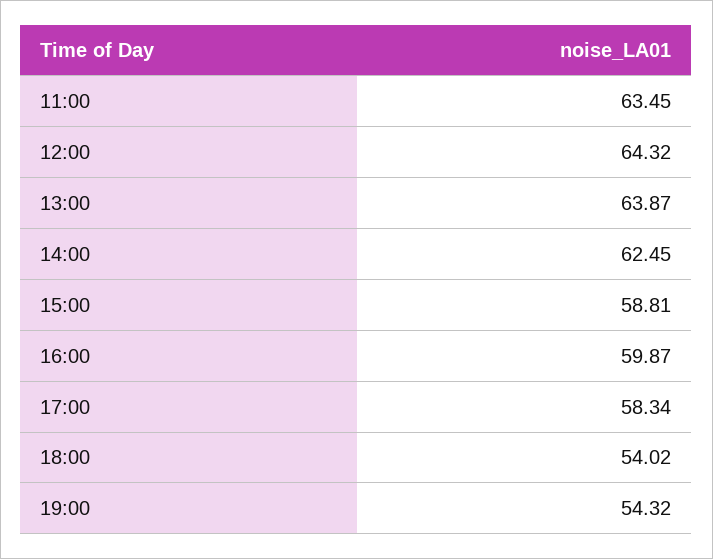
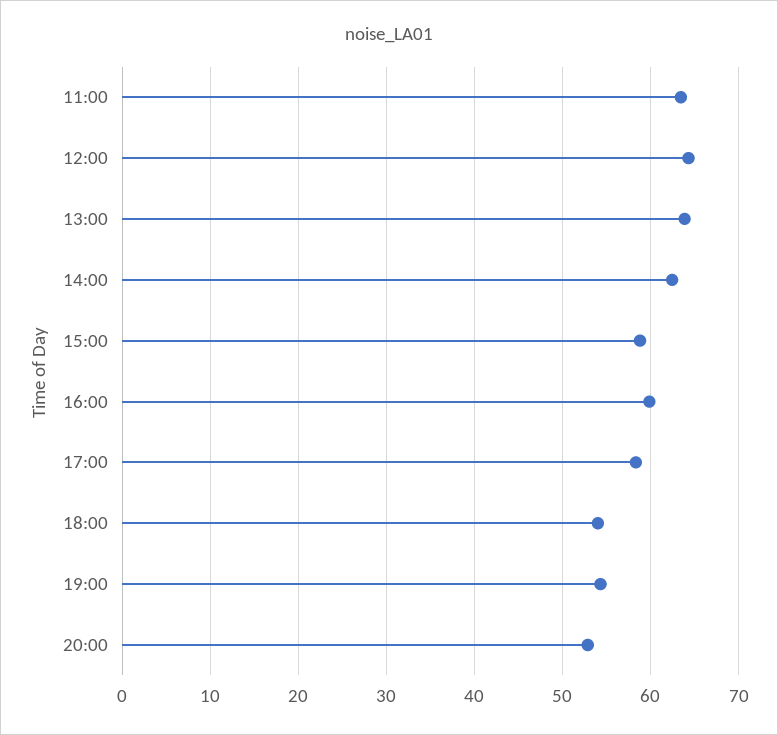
20:00: none -> 53

